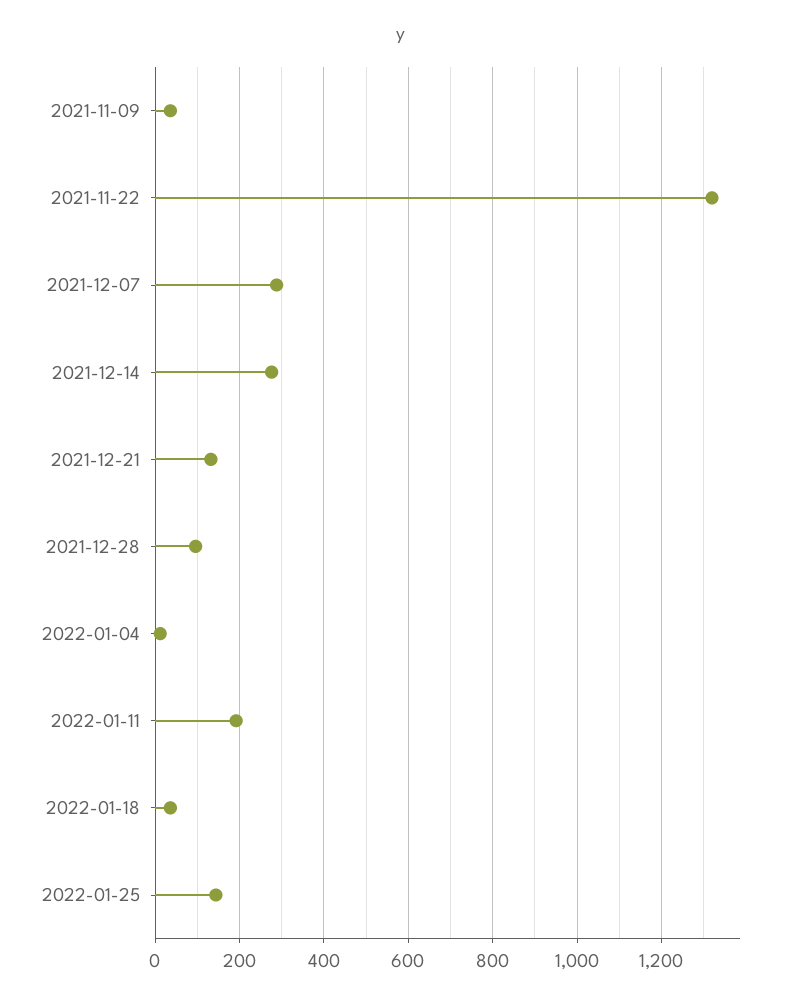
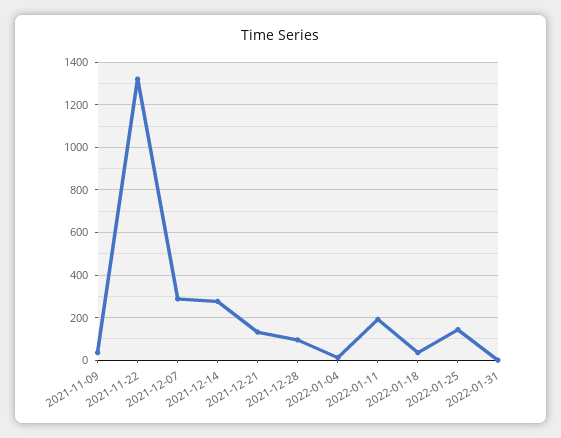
2022-01-31: none -> 0

